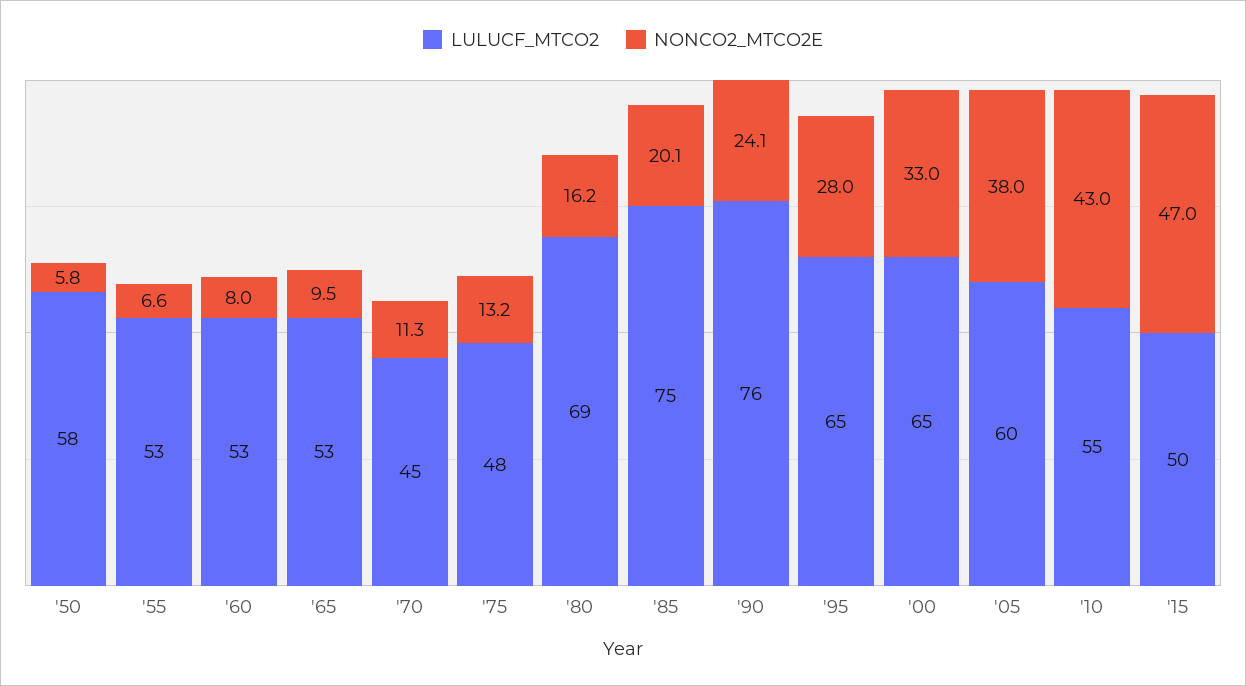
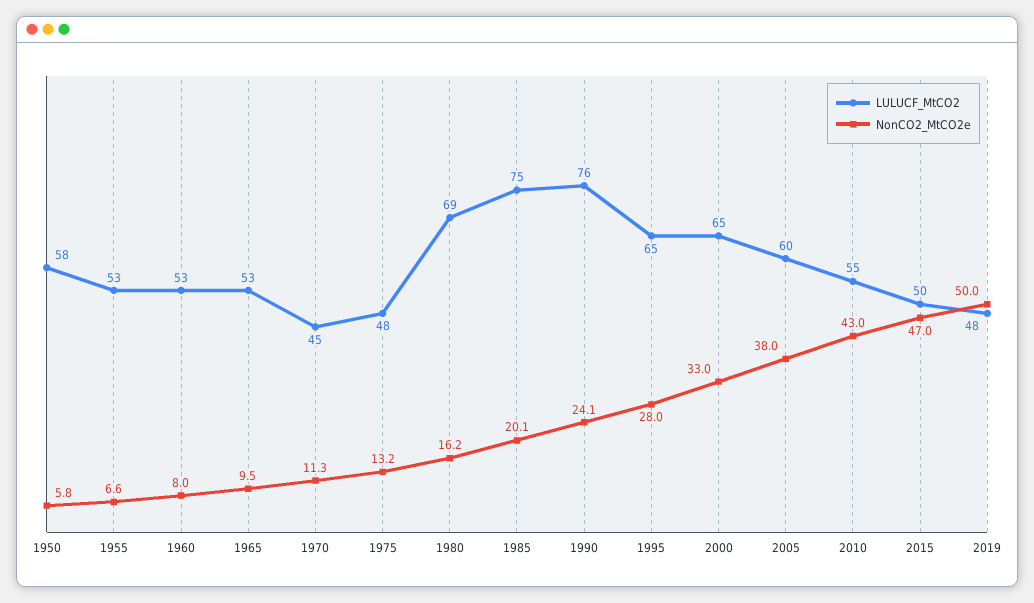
LULUCF_MTCO2, 2019: none -> 48
NONCO2_MTCO2E, 2019: none -> 50

